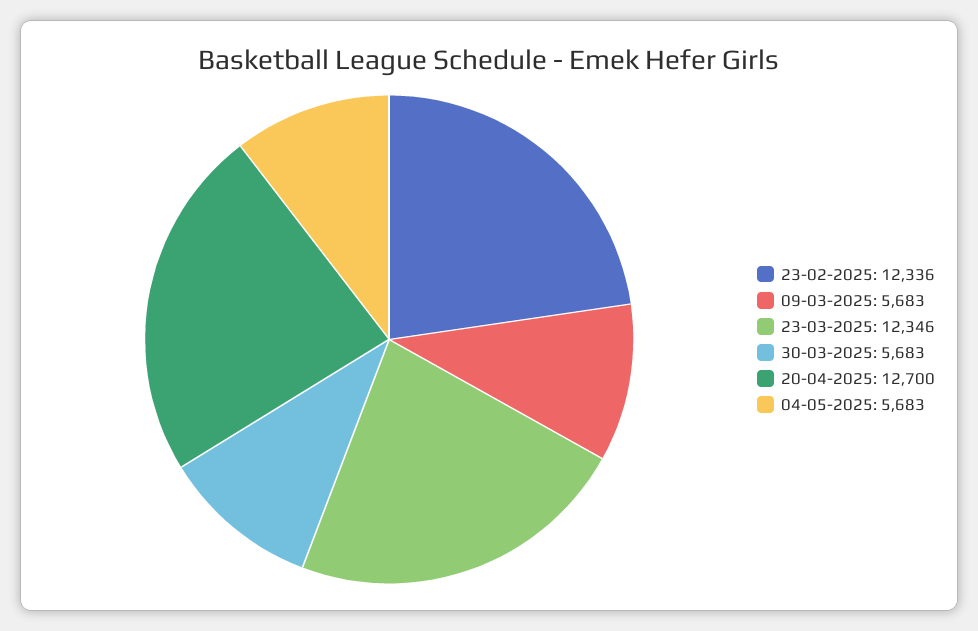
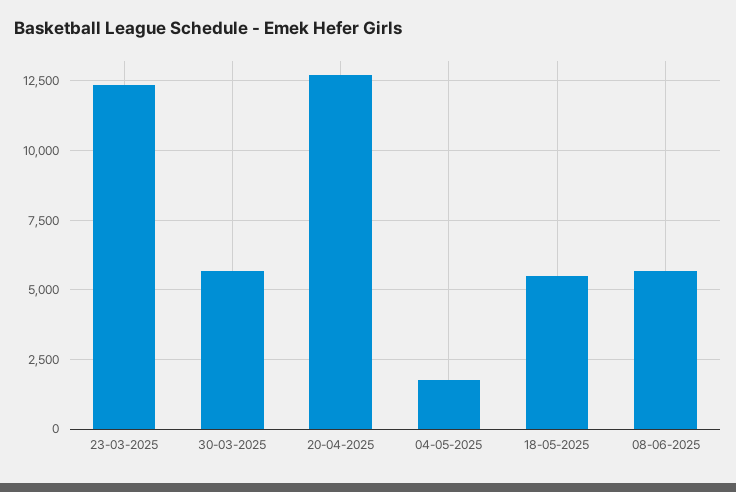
23-02-2025: 12336 -> none
09-03-2025: 5683 -> none
04-05-2025: 5683 -> 1750
18-05-2025: none -> 5500
08-06-2025: none -> 5750

